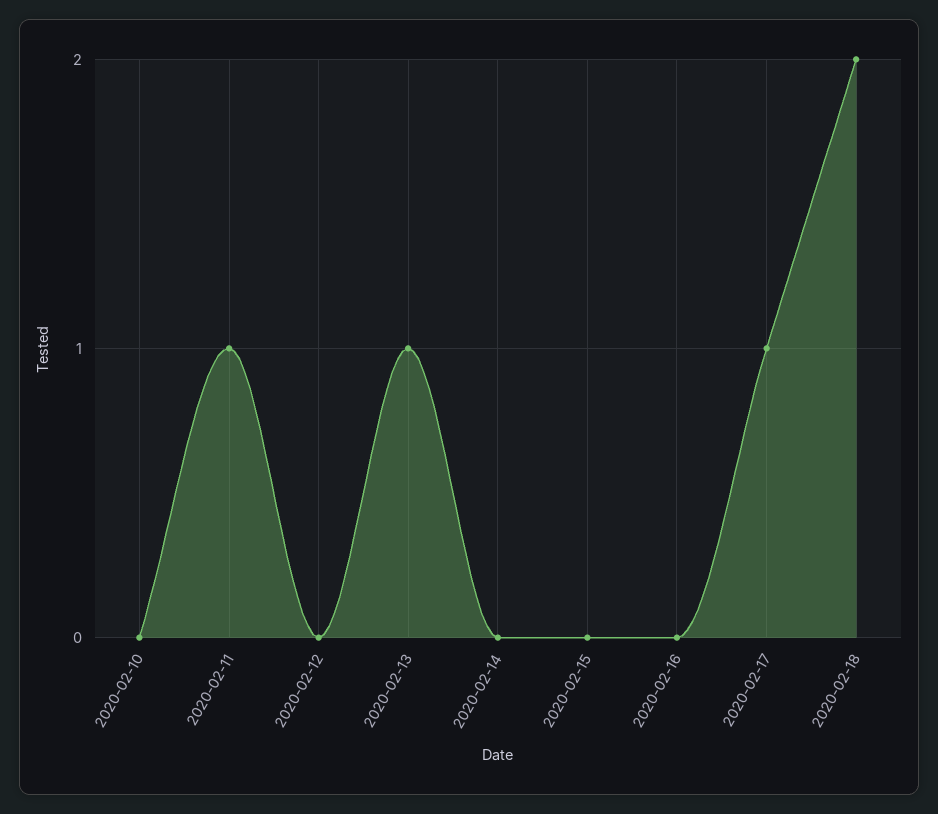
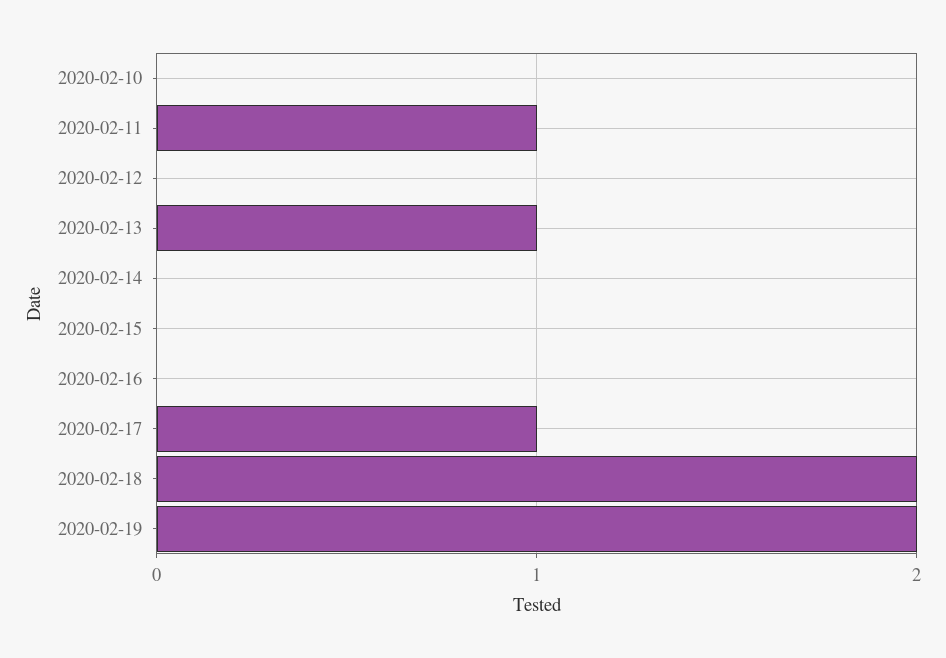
2020-02-19: none -> 2

